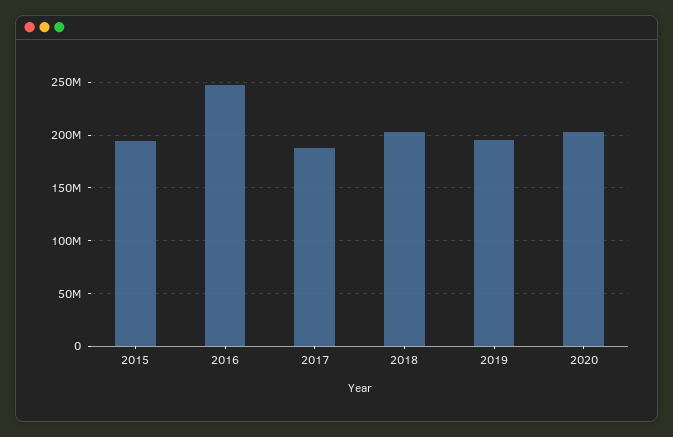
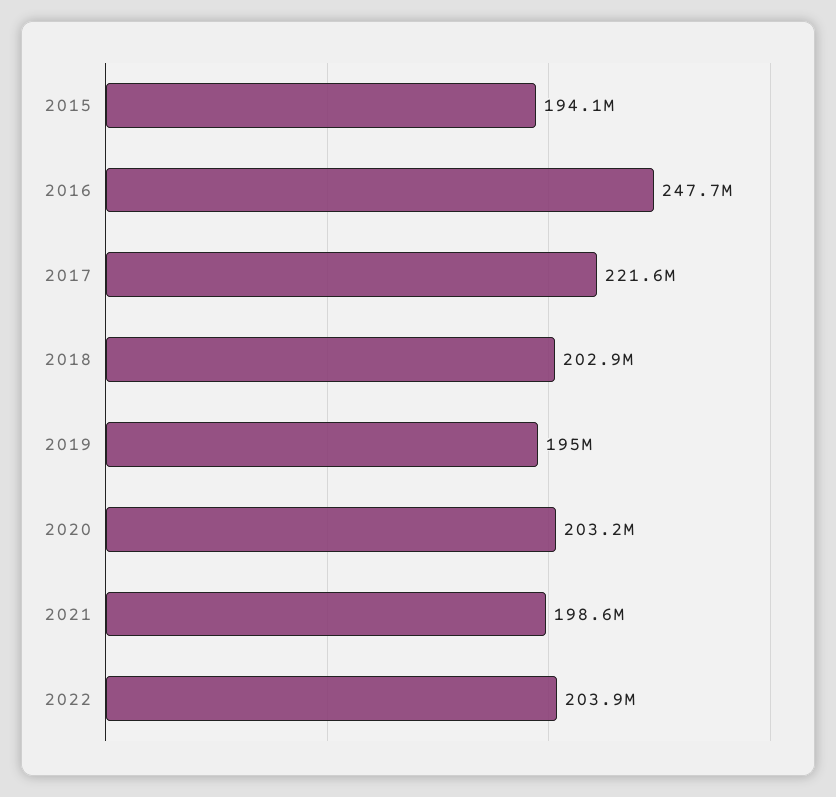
2017: 190000000 -> 221600000
2021: none -> 198600000
2022: none -> 203900000

